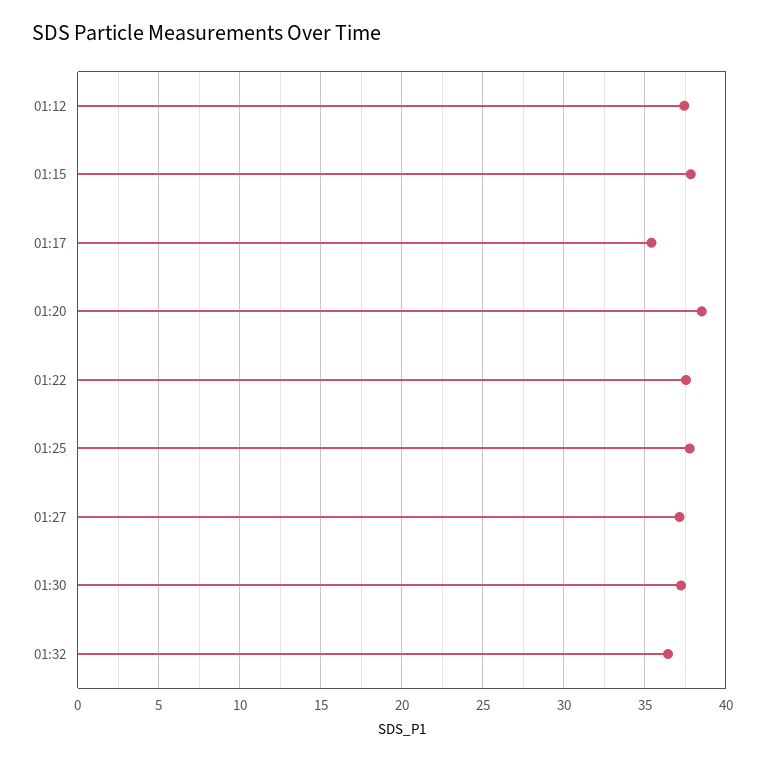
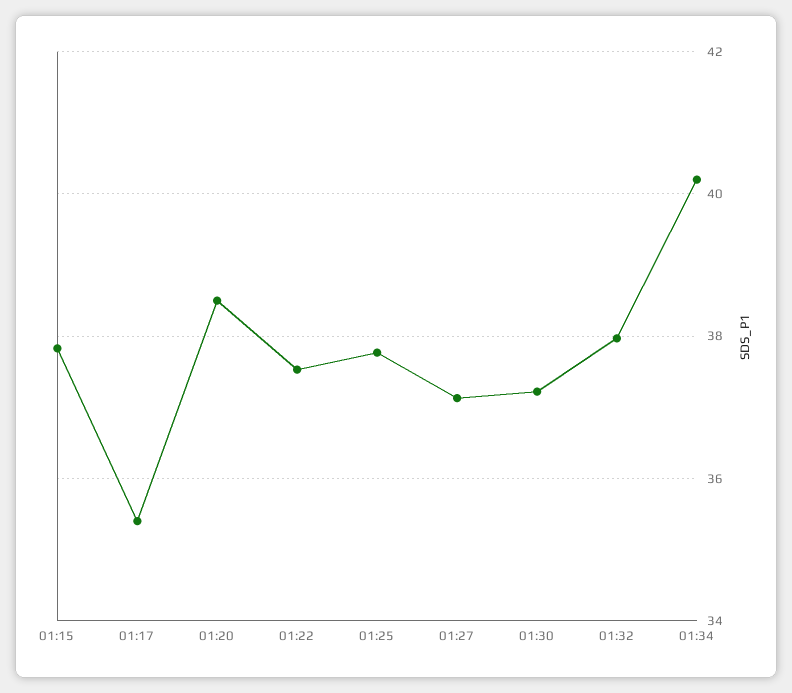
01:12: 37.5 -> none
01:32: 36.5 -> 38
01:34: none -> 40.2

